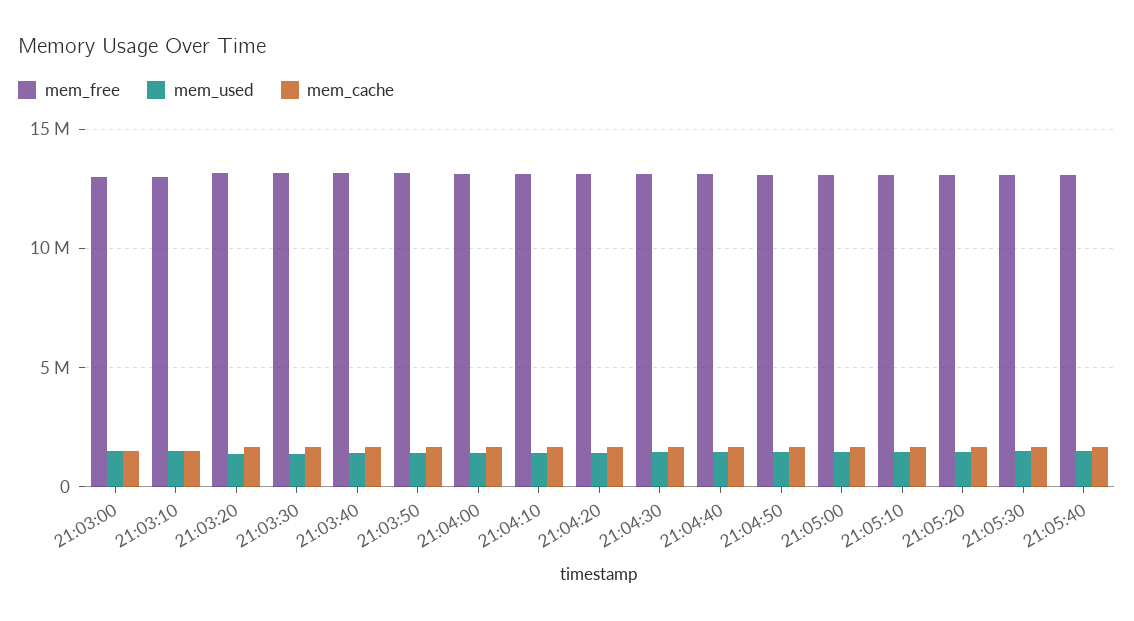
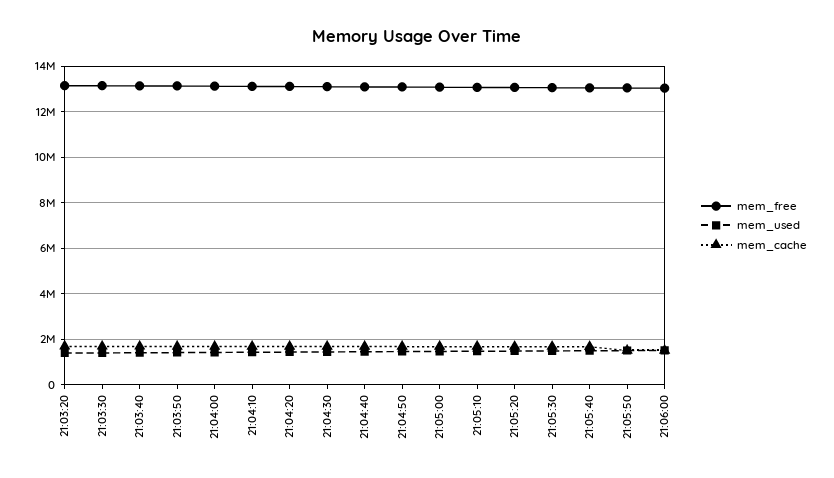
mem_free, 21:03:00: 13000000 -> none
mem_used, 21:03:00: 1500000 -> none
mem_cache, 21:03:00: 1500000 -> none
mem_free, 21:03:10: 13000000 -> none
mem_used, 21:03:10: 1500000 -> none
mem_cache, 21:03:10: 1500000 -> none
mem_free, 21:05:50: none -> 13000000
mem_used, 21:05:50: none -> 1500000
mem_cache, 21:05:50: none -> 1500000
mem_free, 21:06:00: none -> 13000000
mem_used, 21:06:00: none -> 1500000
mem_cache, 21:06:00: none -> 1500000

